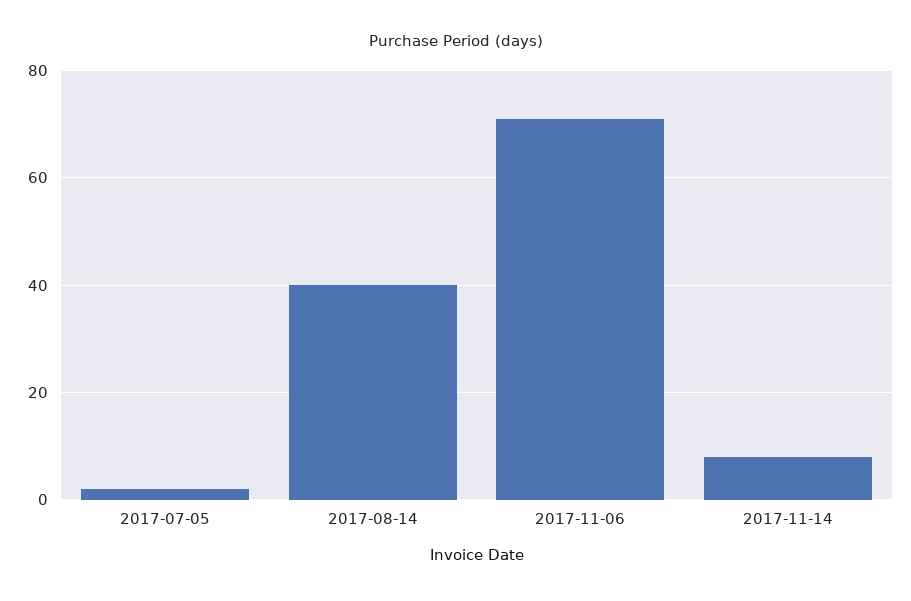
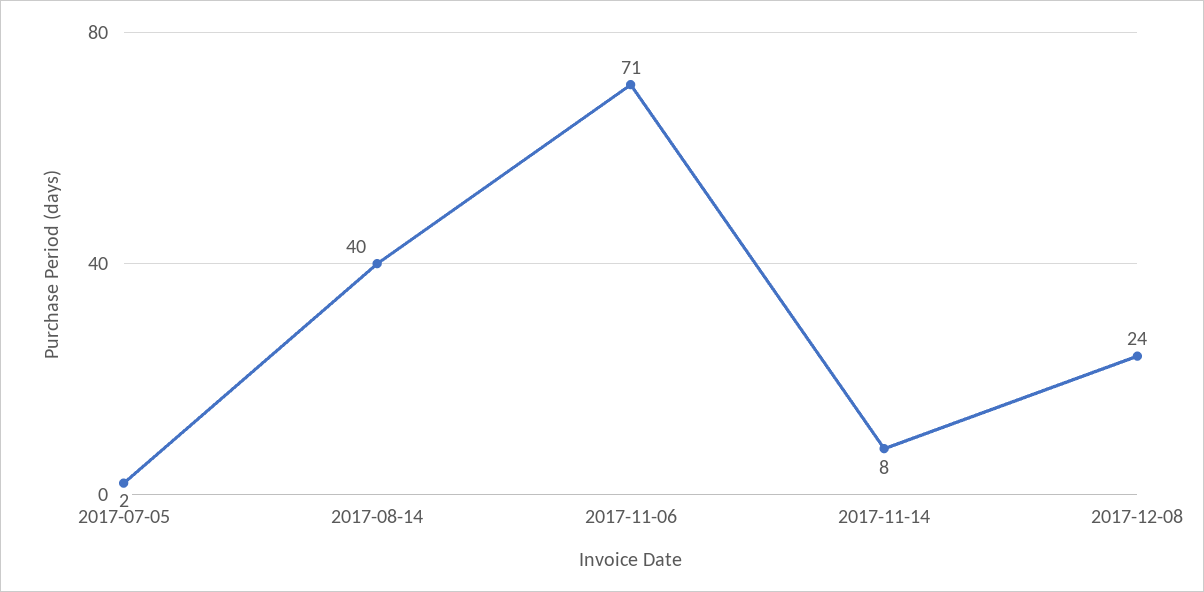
2017-12-08: none -> 24

